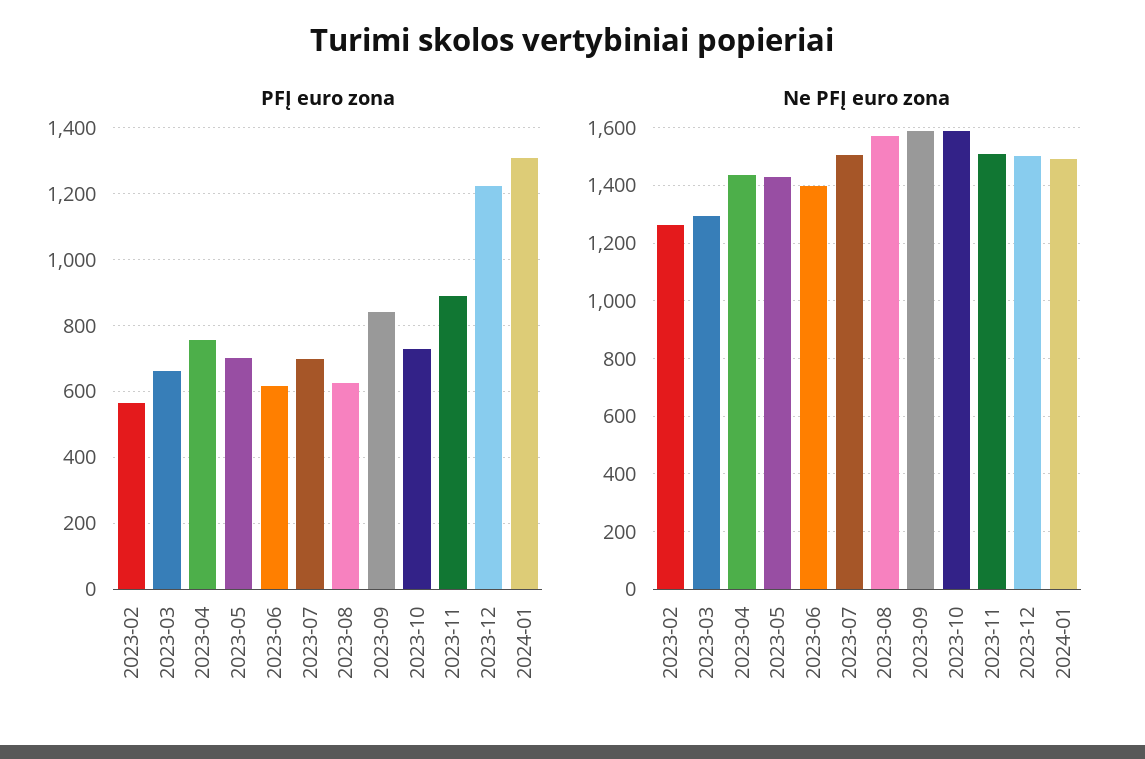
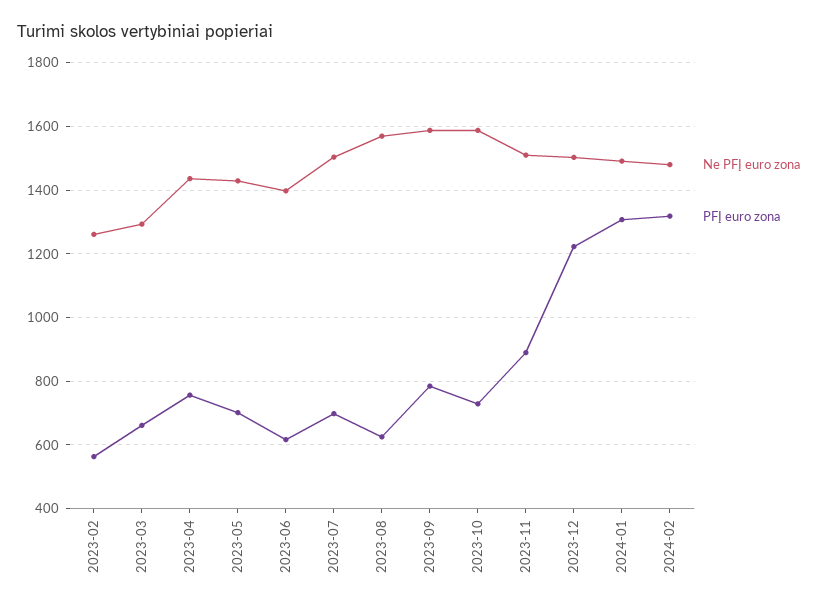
PFĮ euro zona, 2023-09: 840 -> 780
Ne PFĮ euro zona, 2024-02: none -> 1480
PFĮ euro zona, 2024-02: none -> 1320

